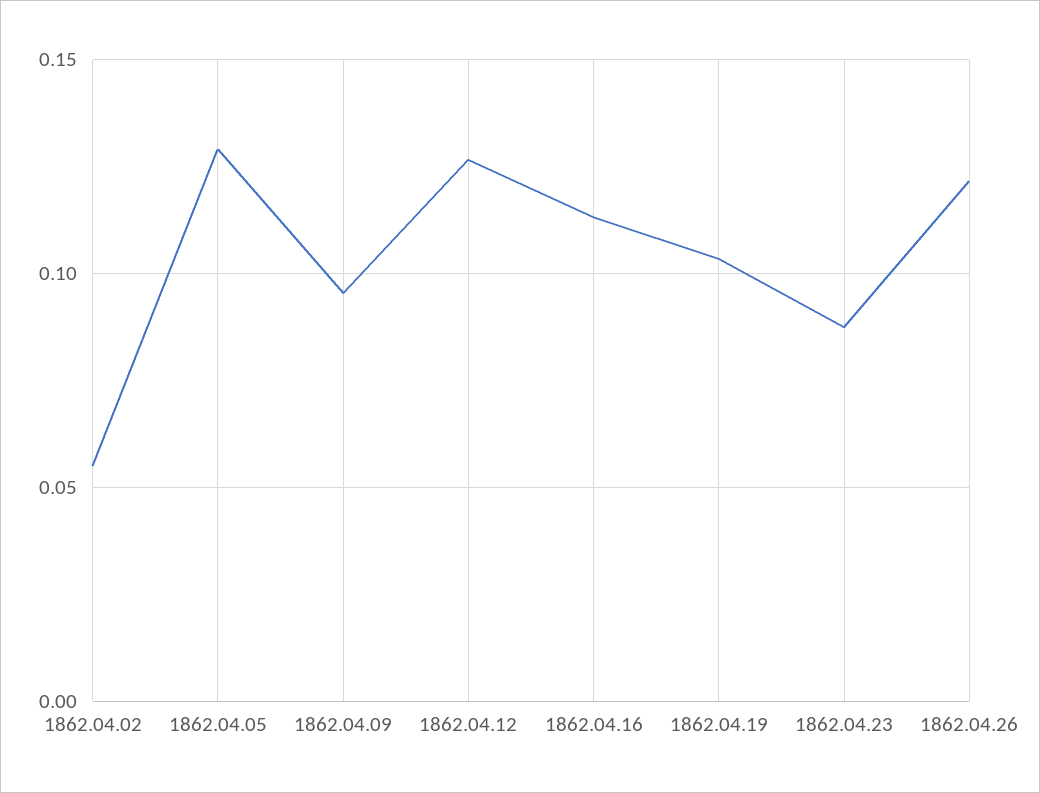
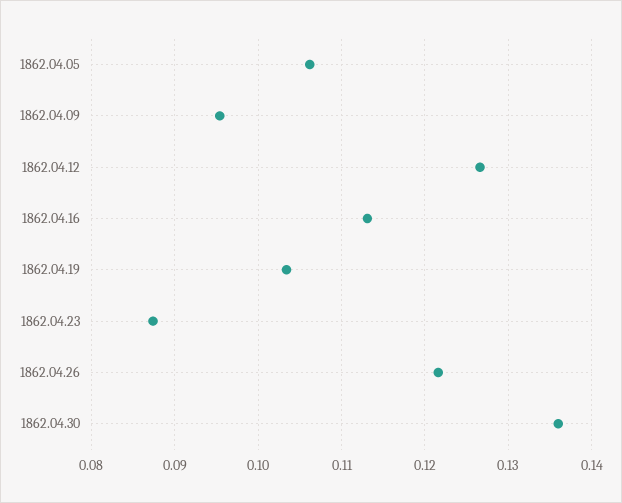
1862.04.02: 0.055 -> none
1862.04.05: 0.13 -> 0.106
1862.04.30: none -> 0.136

